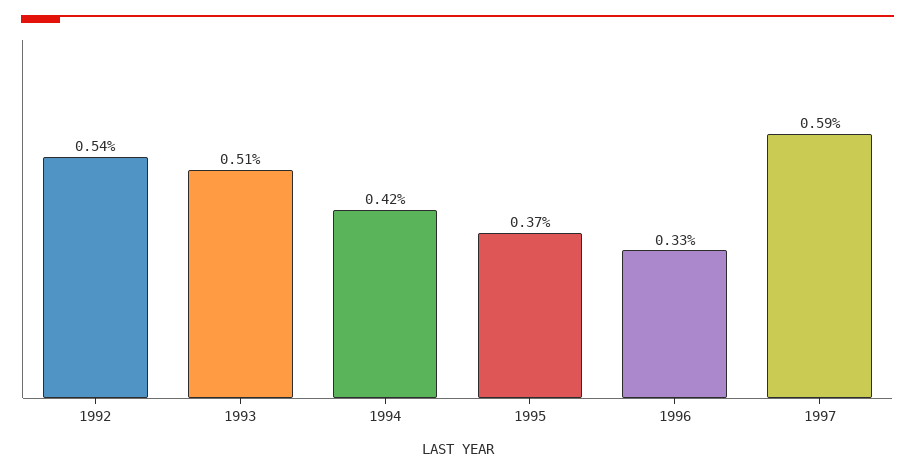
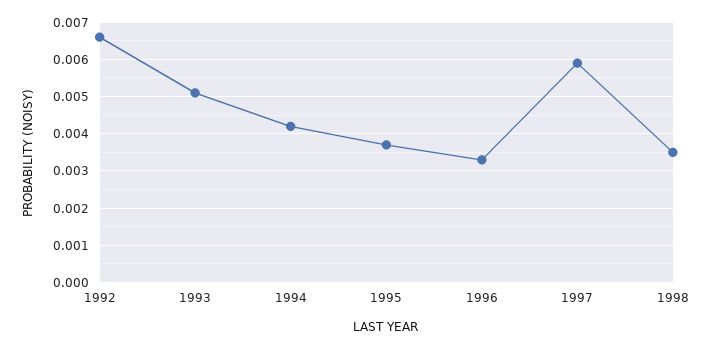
1992: 0.0054 -> 0.0065
1998: none -> 0.0035

